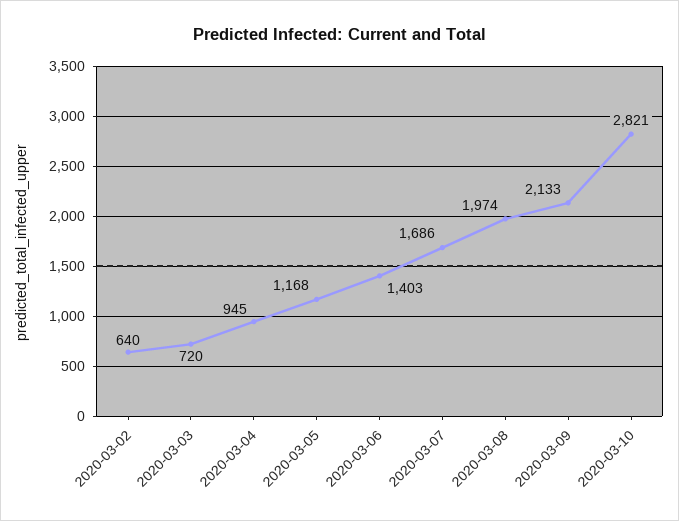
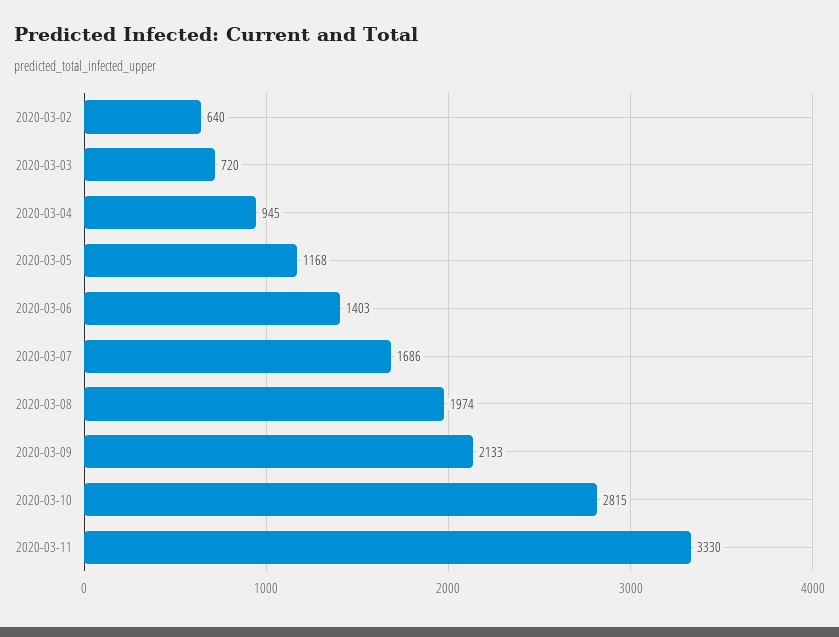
2020-03-10: 2821 -> 2815
2020-03-11: none -> 3330

